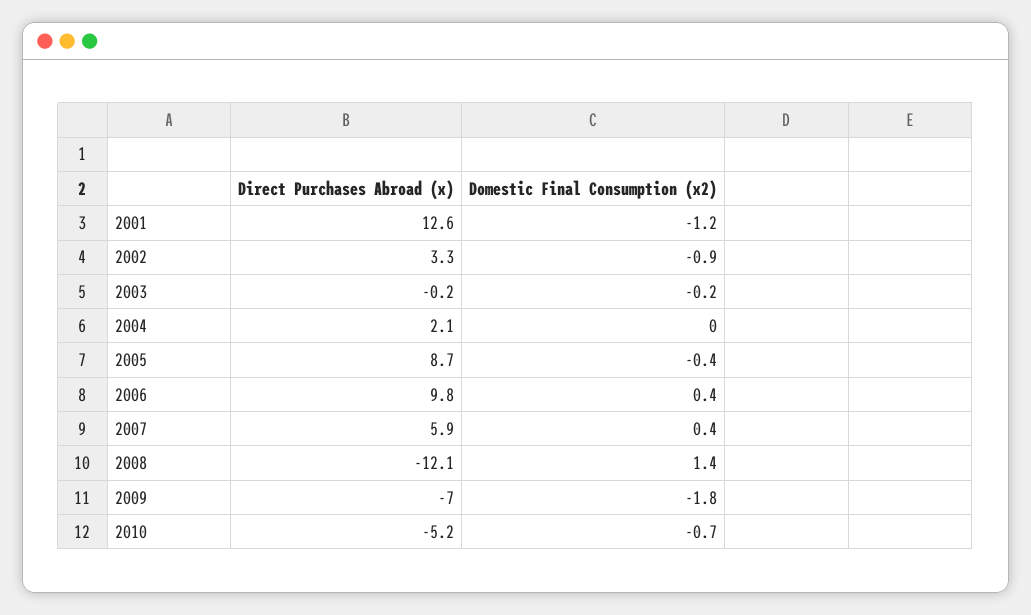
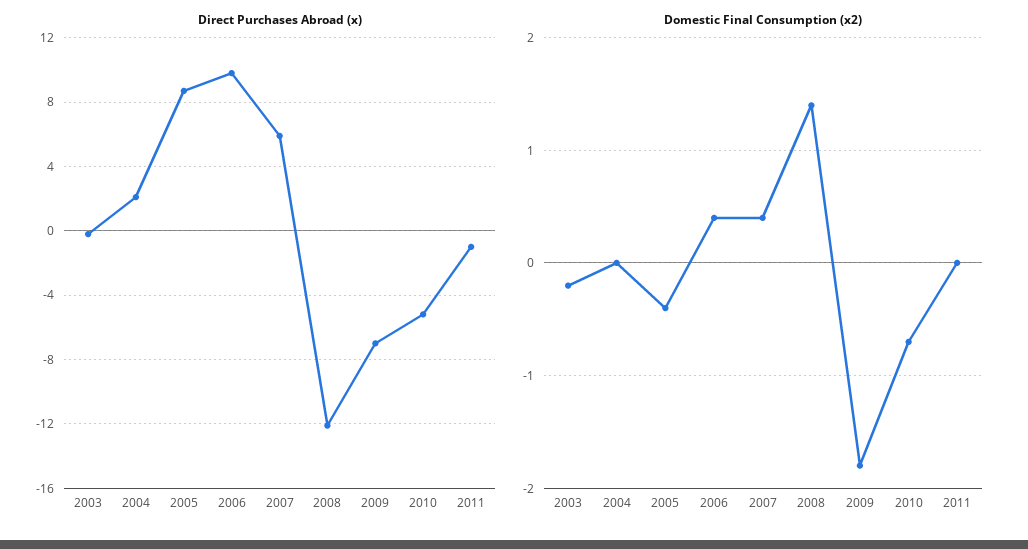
Direct Purchases Abroad (x), 2001: 12.6 -> none
Domestic Final Consumption (x2), 2001: -1.2 -> none
Direct Purchases Abroad (x), 2002: 3.3 -> none
Domestic Final Consumption (x2), 2002: -0.9 -> none
Direct Purchases Abroad (x), 2011: none -> -1
Domestic Final Consumption (x2), 2011: none -> 0

